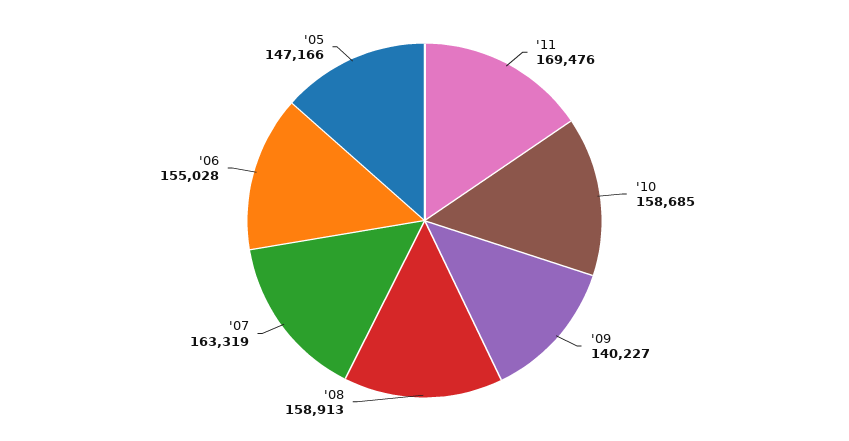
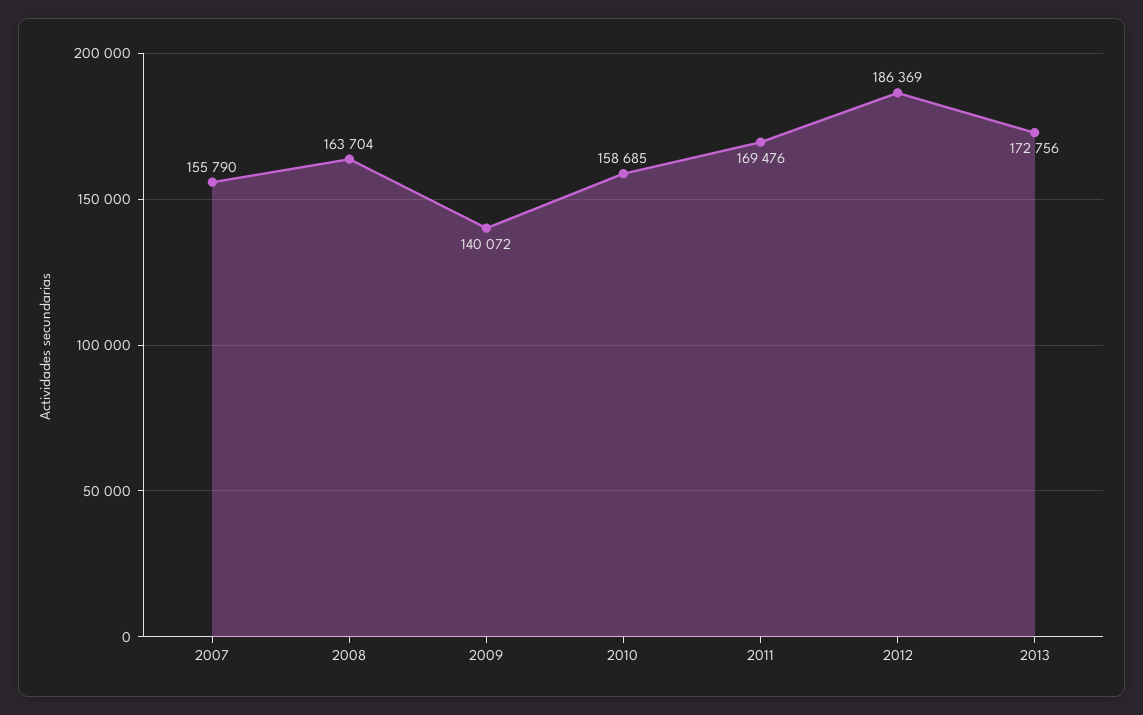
'09: 140227 -> 140072
'08: 158913 -> 163704
'07: 163319 -> 155790
'06: 155028 -> none
'05: 147166 -> none
2012: none -> 186369
2013: none -> 172756

